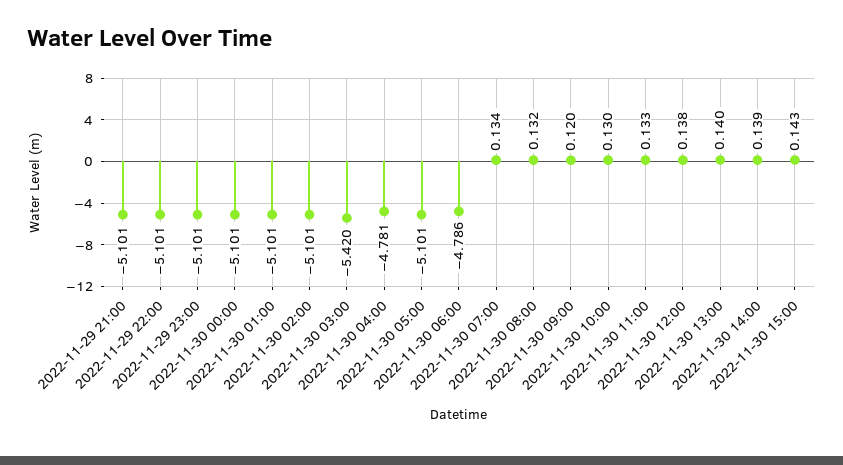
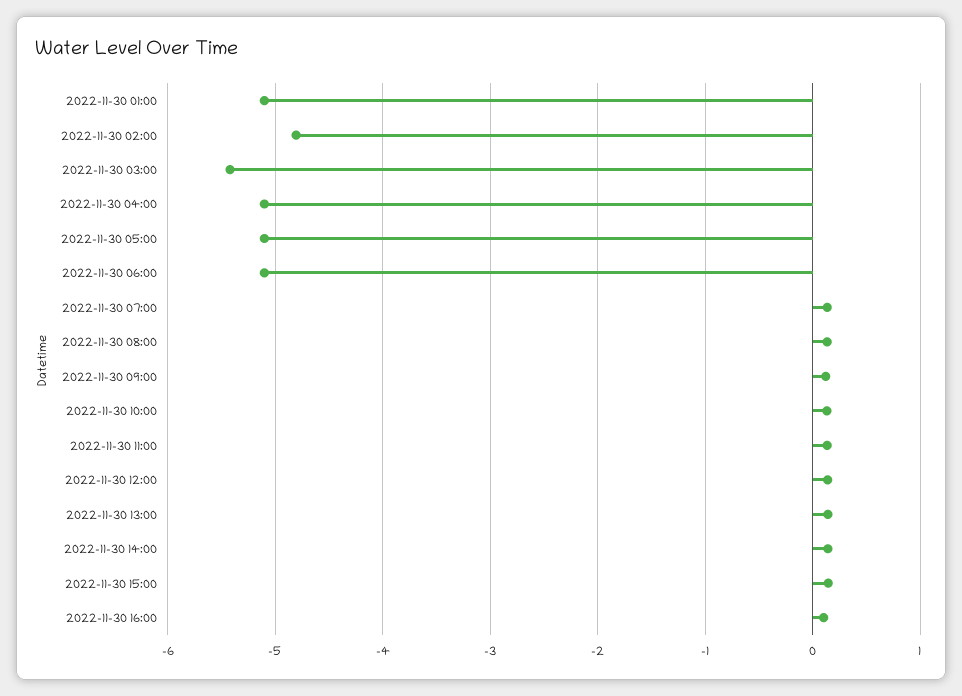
2022-11-29 21:00: -5.101 -> none
2022-11-29 22:00: -5.101 -> none
2022-11-29 23:00: -5.101 -> none
2022-11-30 00:00: -5.101 -> none
2022-11-30 02:00: -5.101 -> -4.8
2022-11-30 04:00: -4.781 -> -5.1
2022-11-30 06:00: -4.786 -> -5.1
2022-11-30 16:00: none -> 0.1

